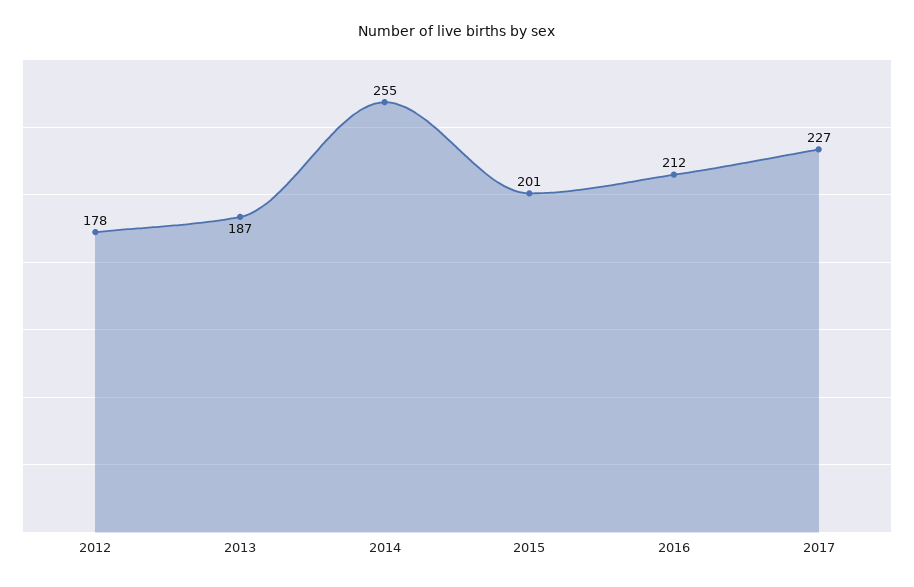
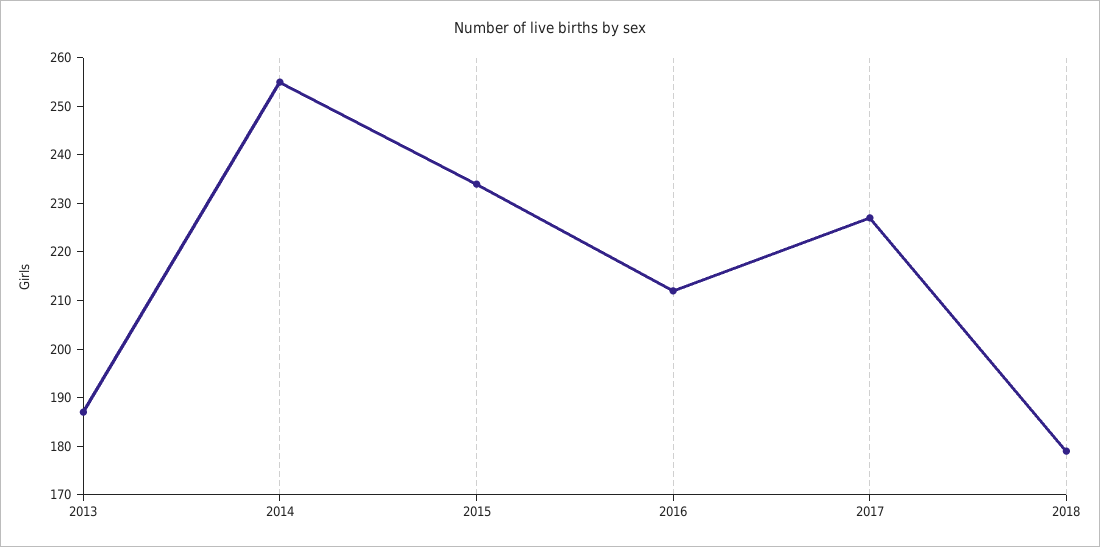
2012: 178 -> none
2015: 201 -> 235
2018: none -> 180

